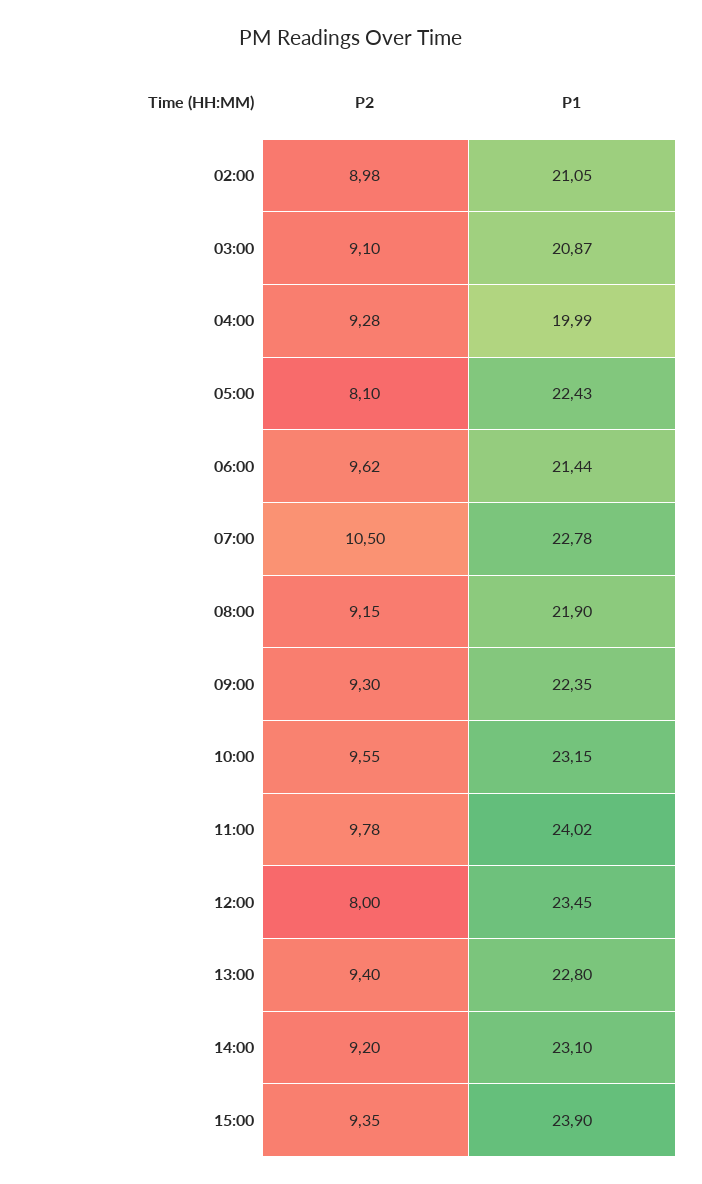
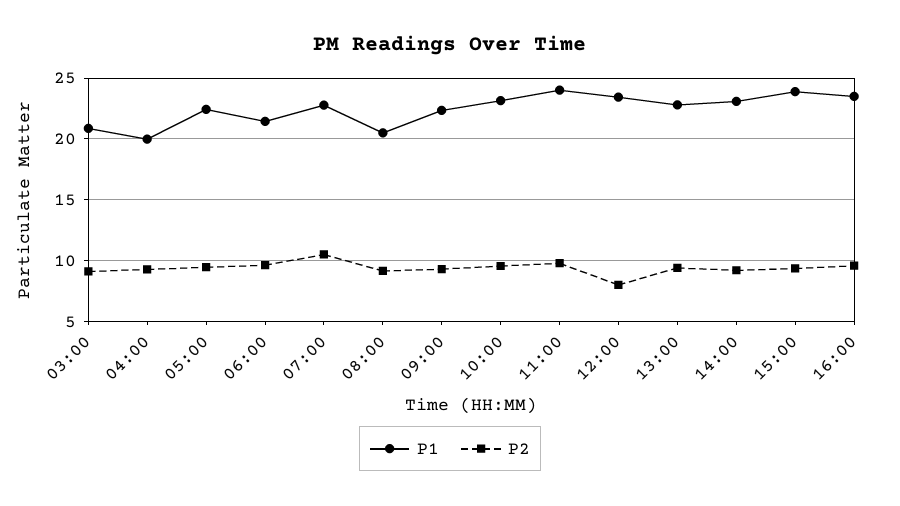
P2, 02:00: 8.98 -> none
P1, 02:00: 21.05 -> none
P2, 05:00: 8.1 -> 9.5
P1, 08:00: 21.9 -> 20.5
P1, 16:00: none -> 23.5
P2, 16:00: none -> 9.5

